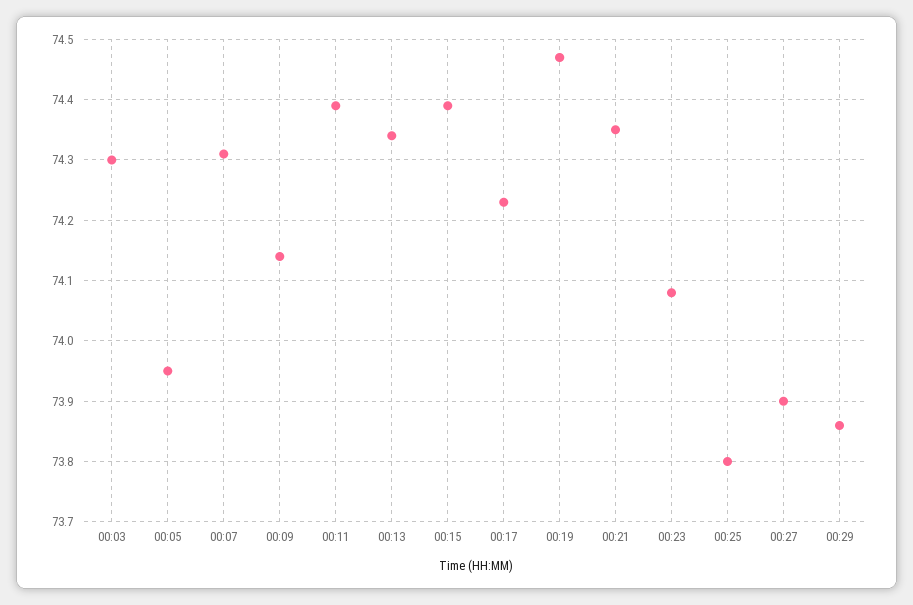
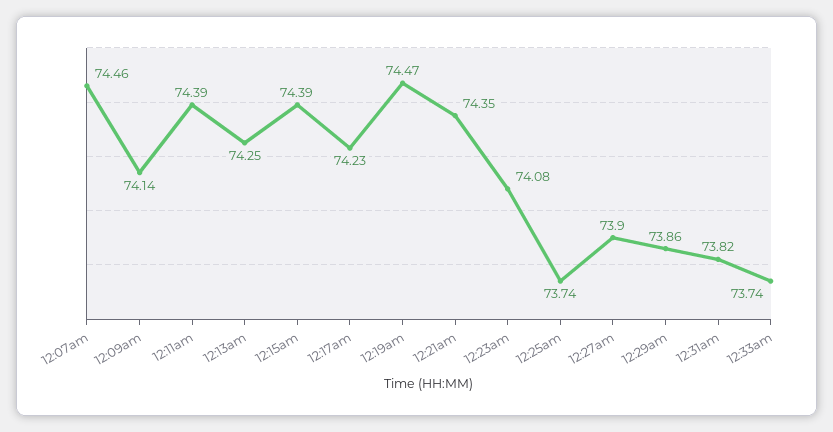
00:03: 74.3 -> none
00:05: 73.95 -> none
00:07: 74.31 -> 74.46
00:13: 74.34 -> 74.25
00:25: 73.8 -> 73.74
12:31am: none -> 73.82
12:33am: none -> 73.74

